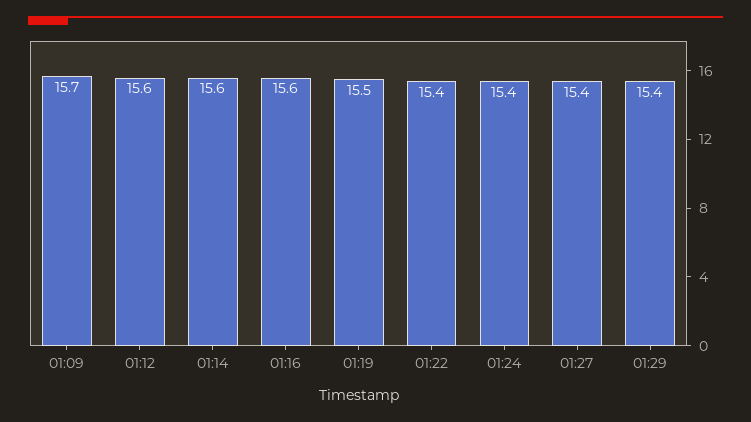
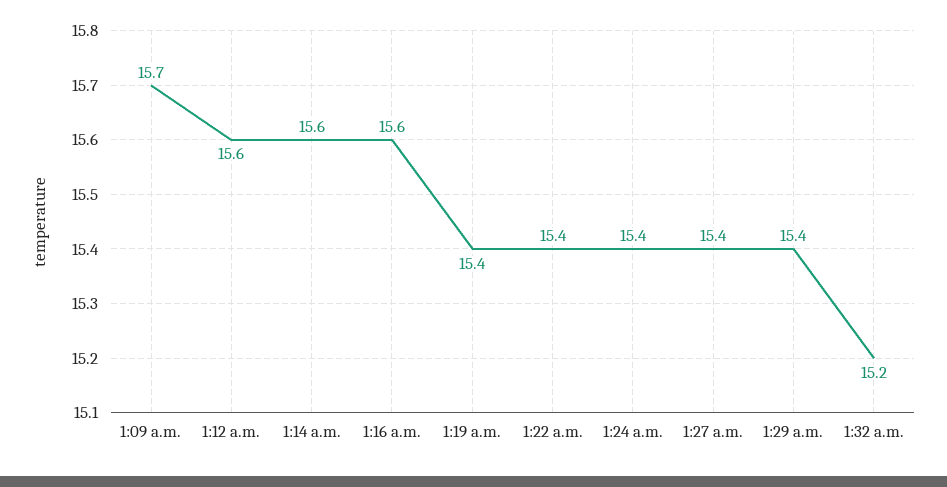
01:19: 15.5 -> 15.4
1:32 a.m.: none -> 15.2

